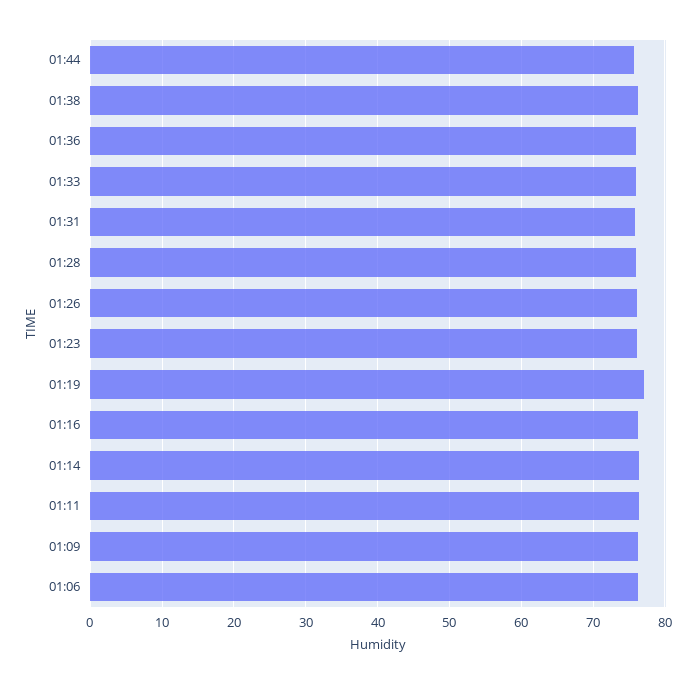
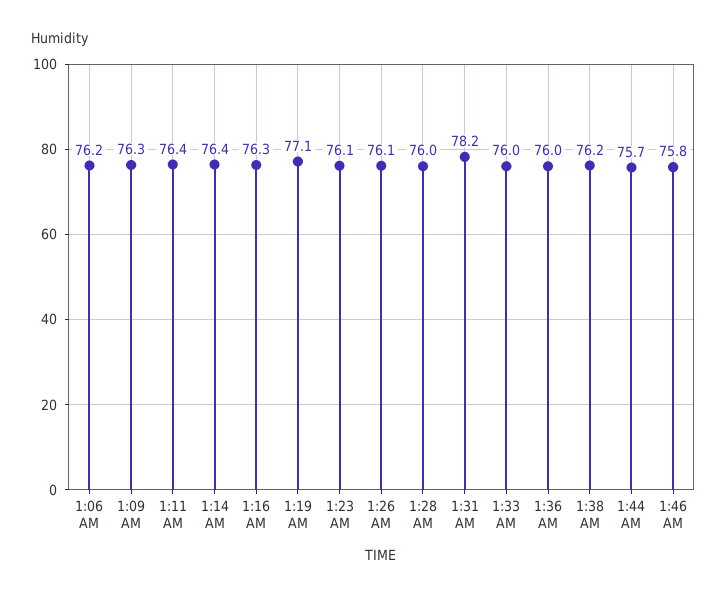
01:31: 76 -> 78.2
1:46 AM: none -> 75.8

